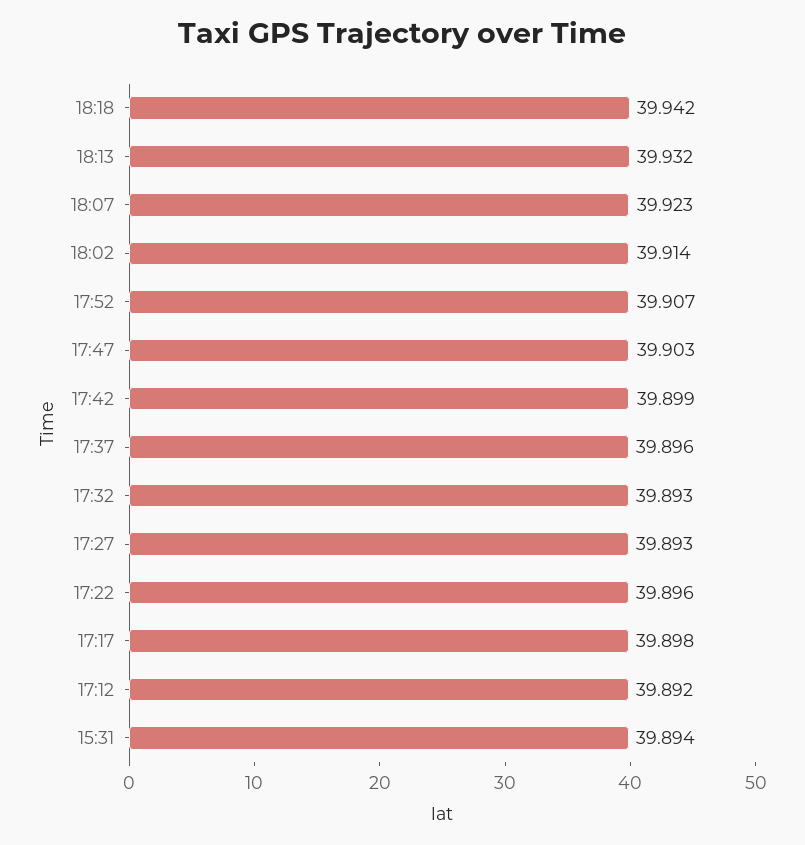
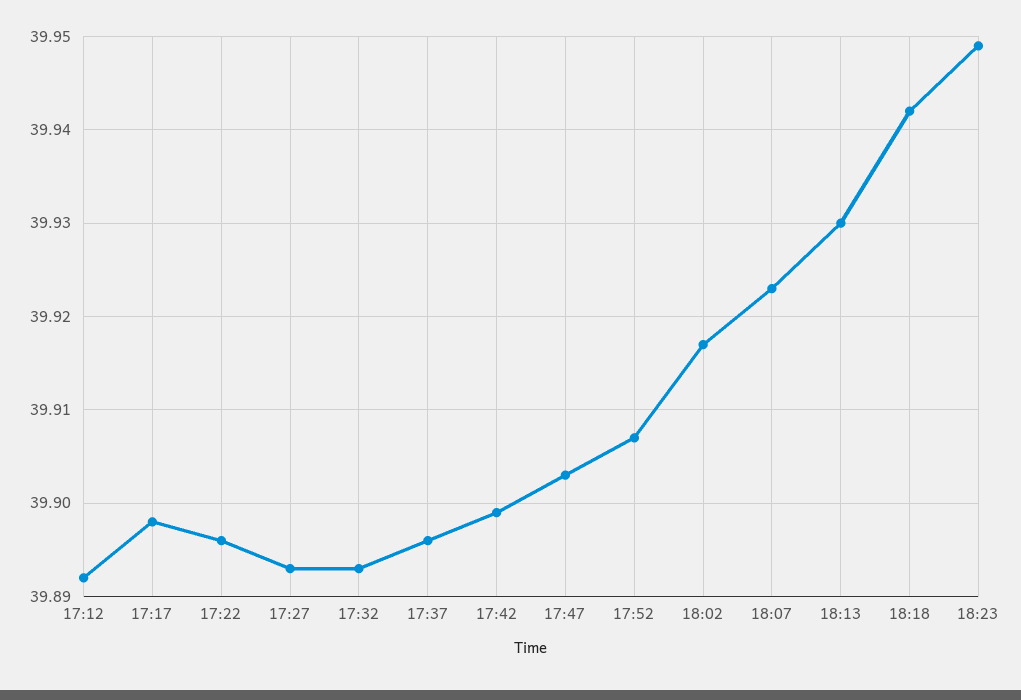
18:13: 39.932 -> 39.93
18:02: 39.914 -> 39.917
15:31: 39.894 -> none
18:23: none -> 39.949

